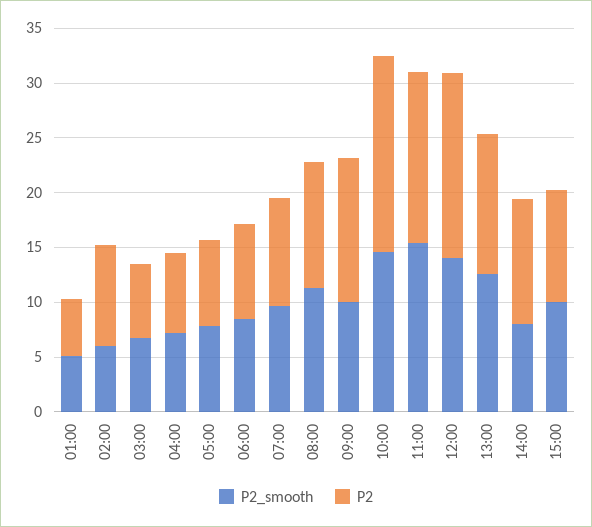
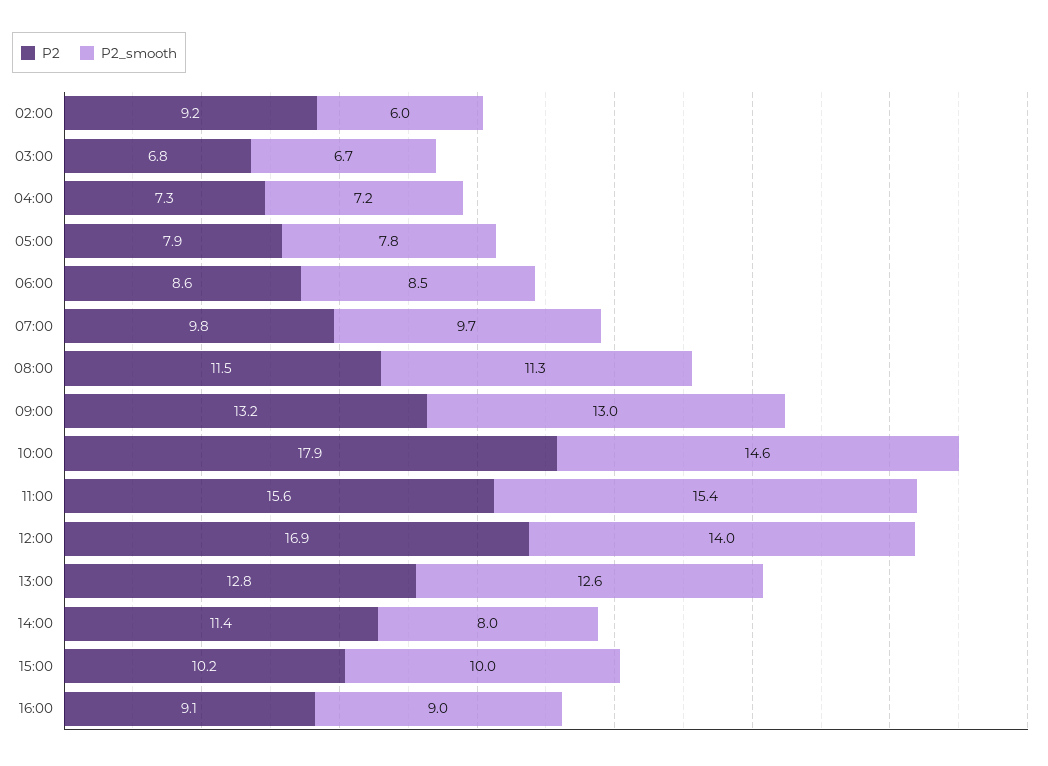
P2_smooth, 01:00: 5 -> none
P2, 01:00: 5 -> none
P2_smooth, 09:00: 10 -> 13
P2, 16:00: none -> 9.1
P2_smooth, 16:00: none -> 9

